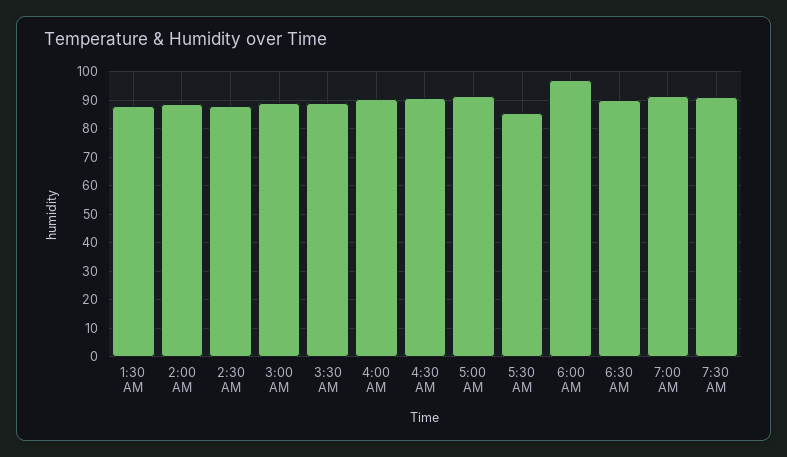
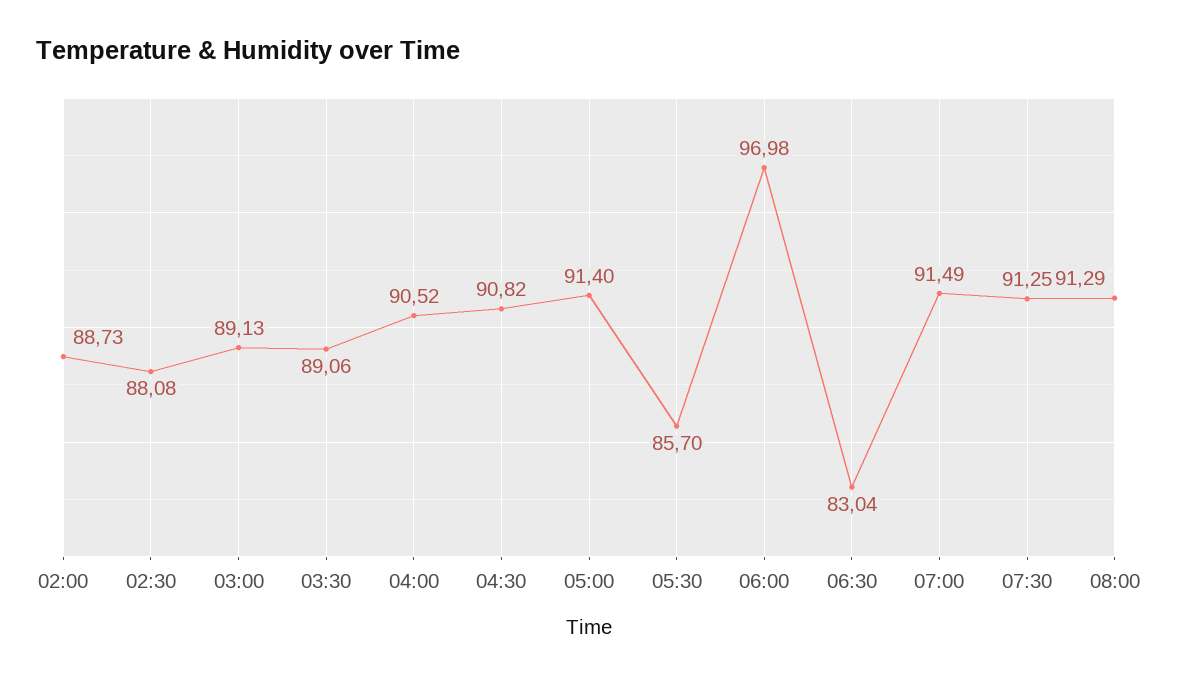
1:30 AM: 87.5 -> none
6:30 AM: 90 -> 83.04
08:00: none -> 91.29

